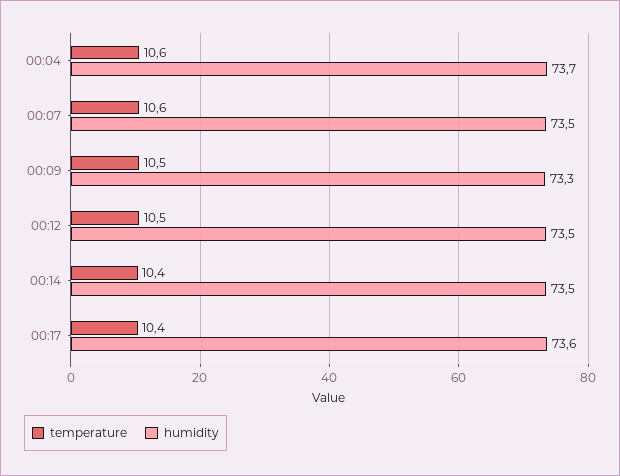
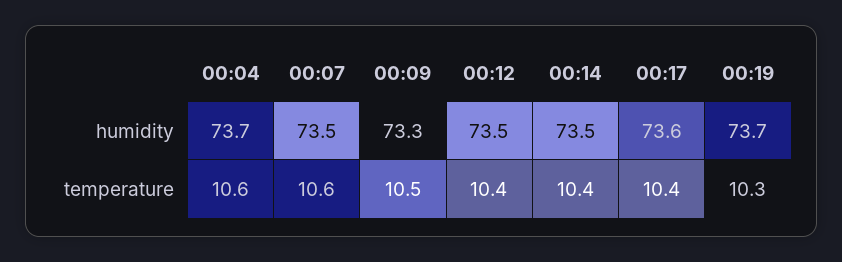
temperature, 00:12: 10.5 -> 10.4
humidity, 00:19: none -> 73.7
temperature, 00:19: none -> 10.3

